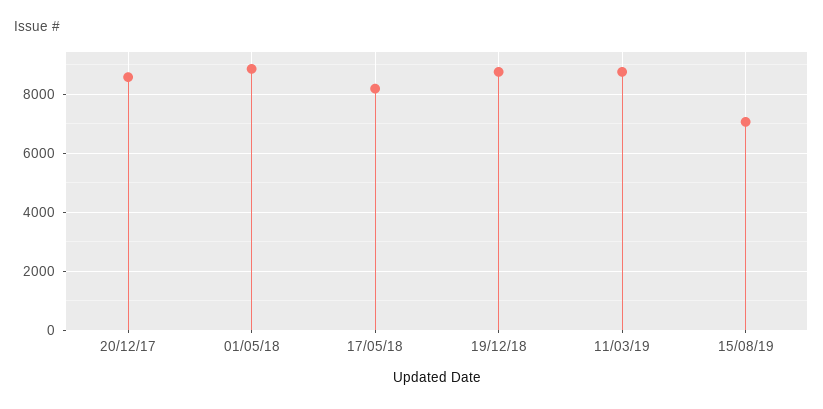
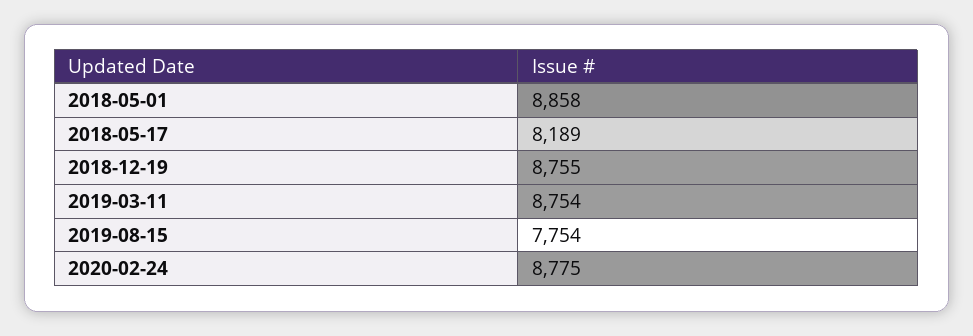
20/12/17: 8500 -> none
15/08/19: 7000 -> 7754
2020-02-24: none -> 8775

